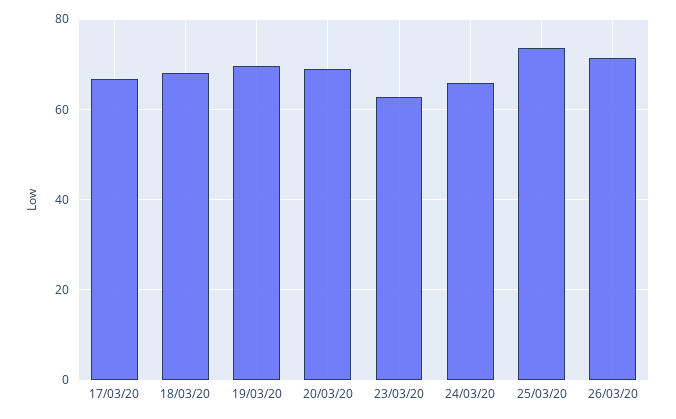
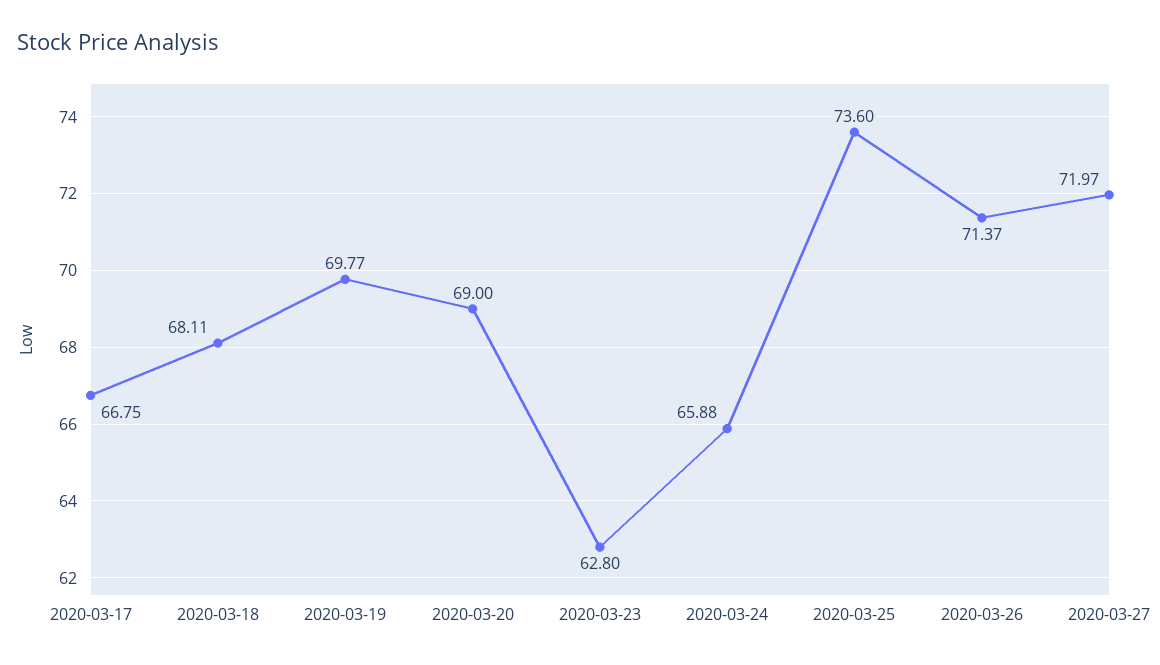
2020-03-27: none -> 71.97

